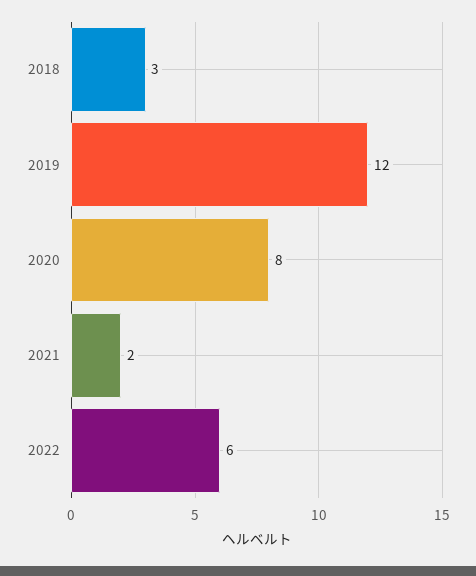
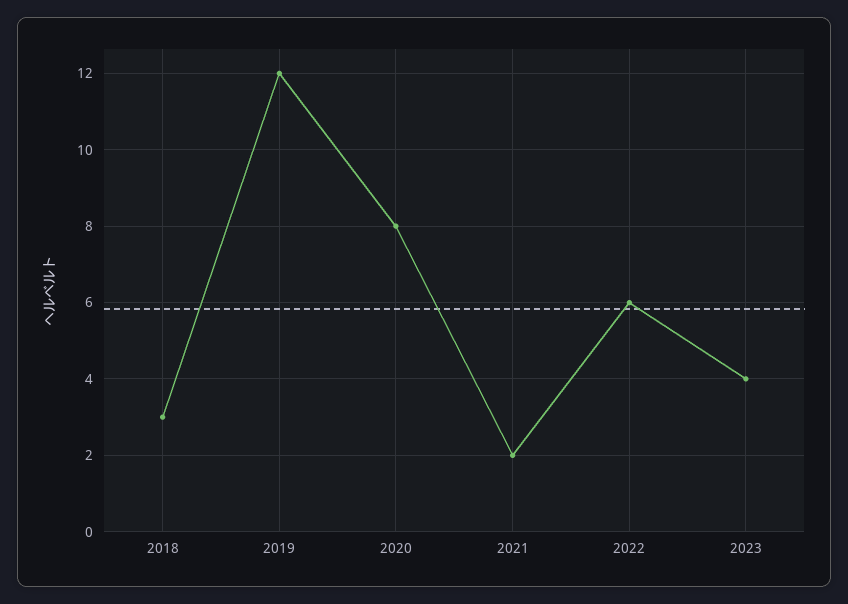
2023: none -> 4

